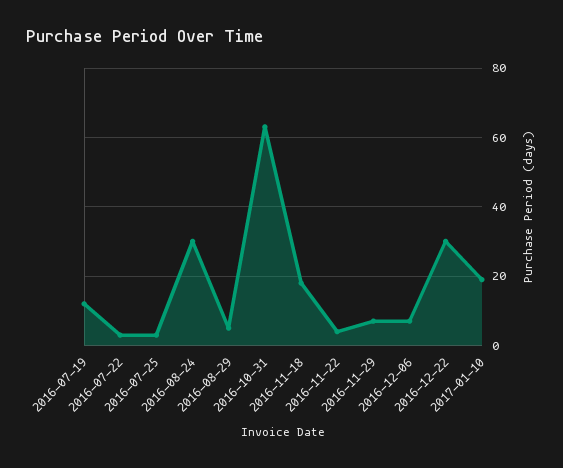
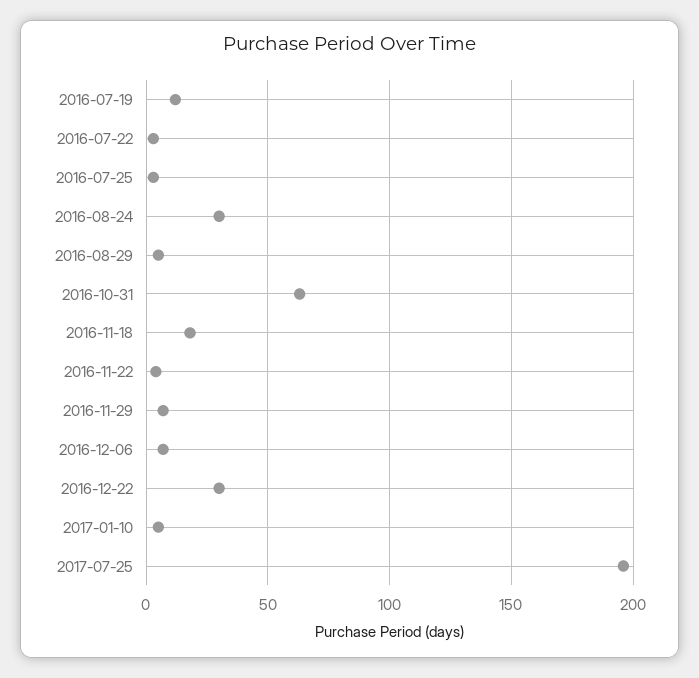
2017-01-10: 20 -> 5
2017-07-25: none -> 195

